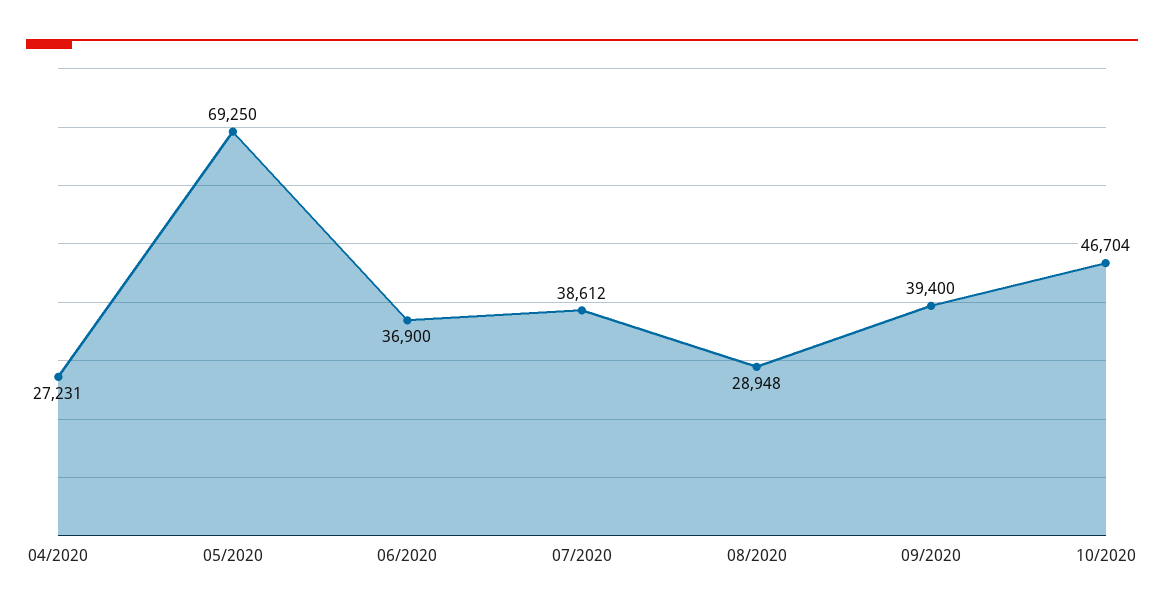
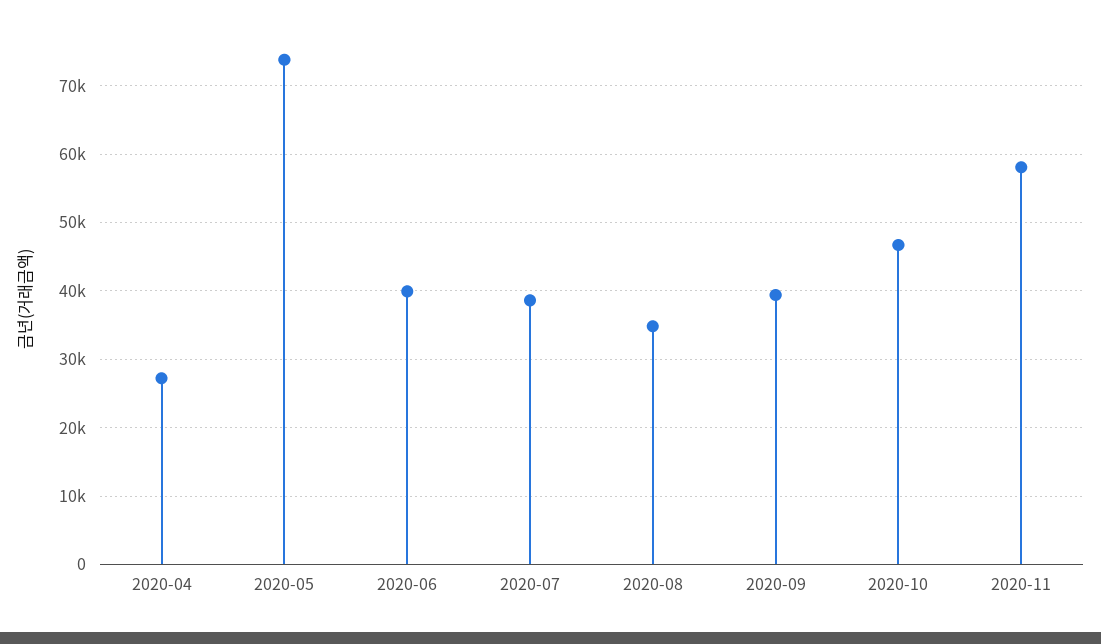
05/2020: 69250 -> 74000
06/2020: 36900 -> 40000
08/2020: 28948 -> 35000
2020-11: none -> 58000

